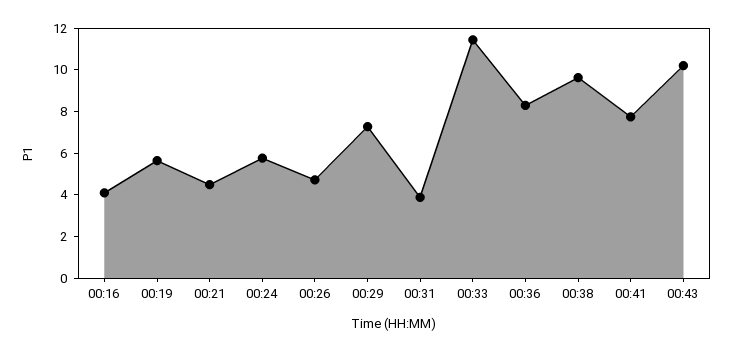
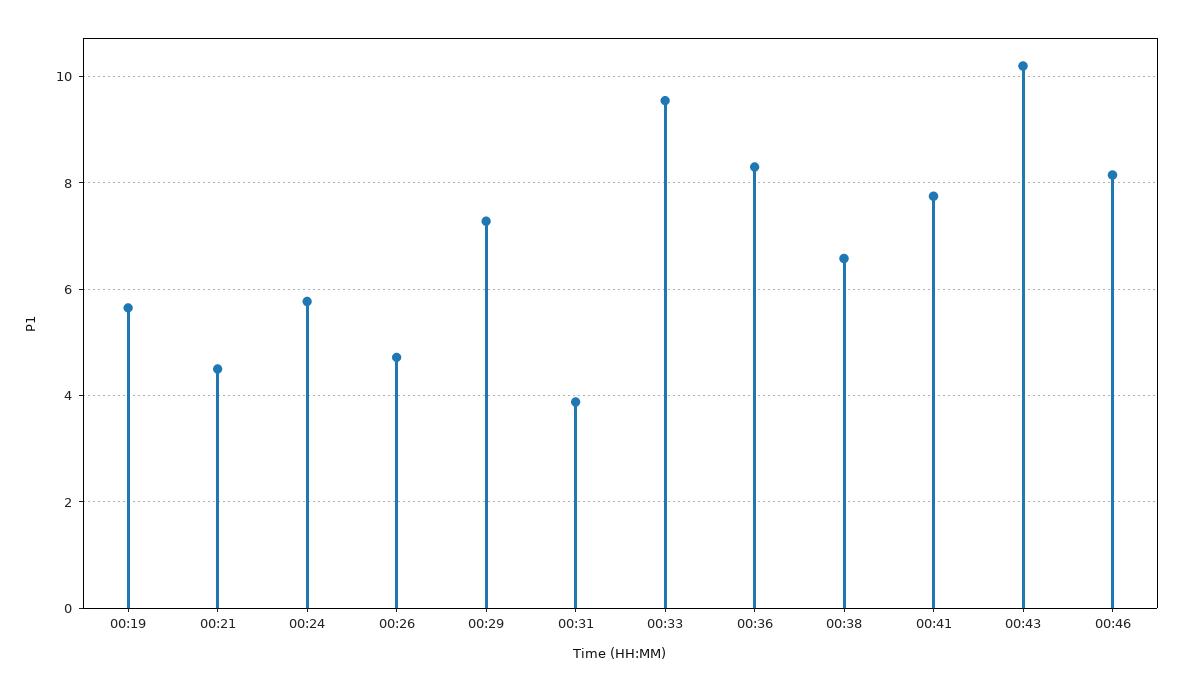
00:16: 4 -> none
00:33: 11.5 -> 9.6
00:38: 9.5 -> 6.6
00:46: none -> 8.2

